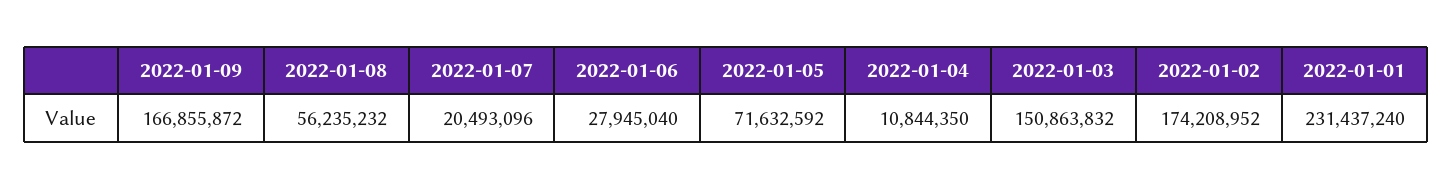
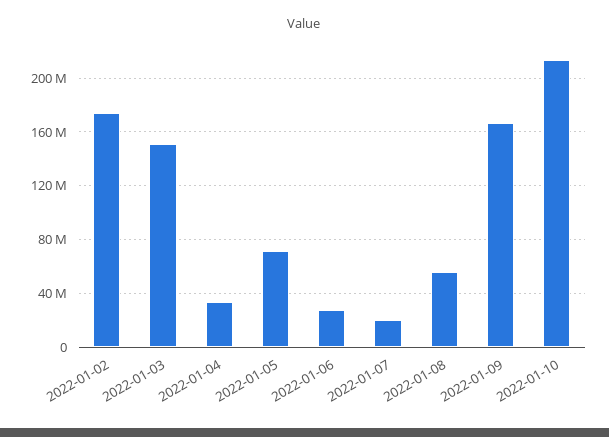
2022-01-04: 10844350 -> 35000000
2022-01-01: 231437240 -> none
2022-01-10: none -> 215000000

